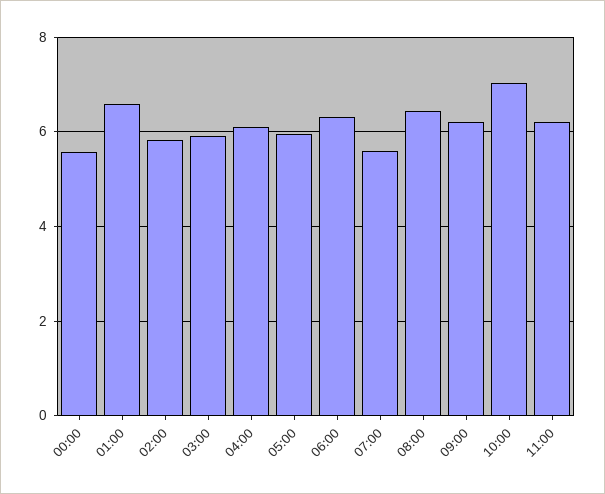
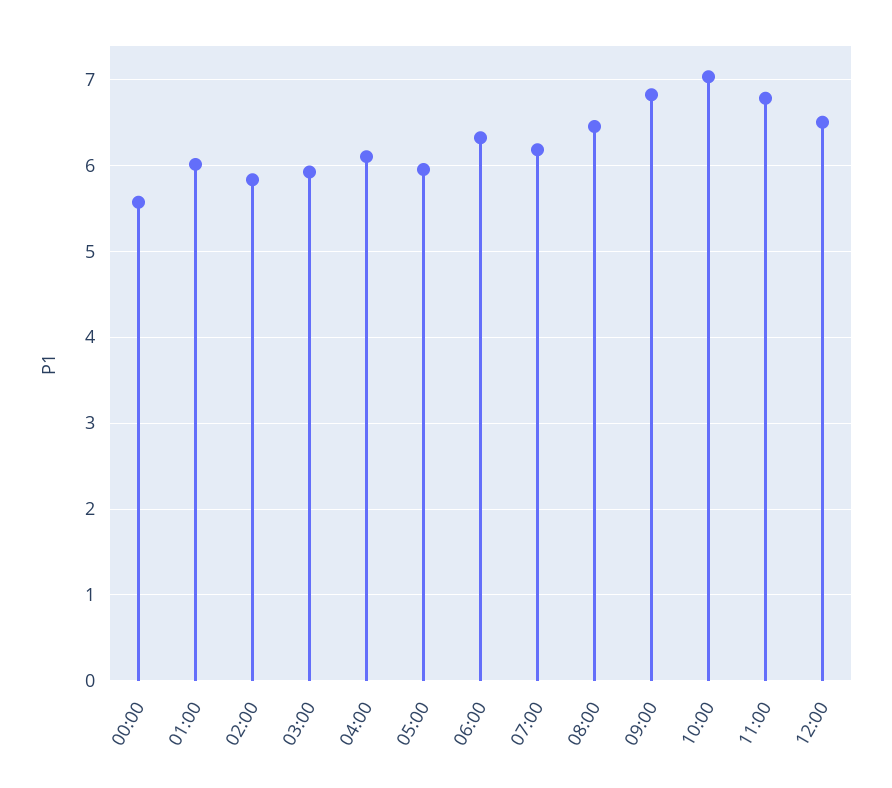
01:00: 6.6 -> 6
07:00: 5.6 -> 6.2
09:00: 6.2 -> 6.8
11:00: 6.2 -> 6.8
12:00: none -> 6.5

